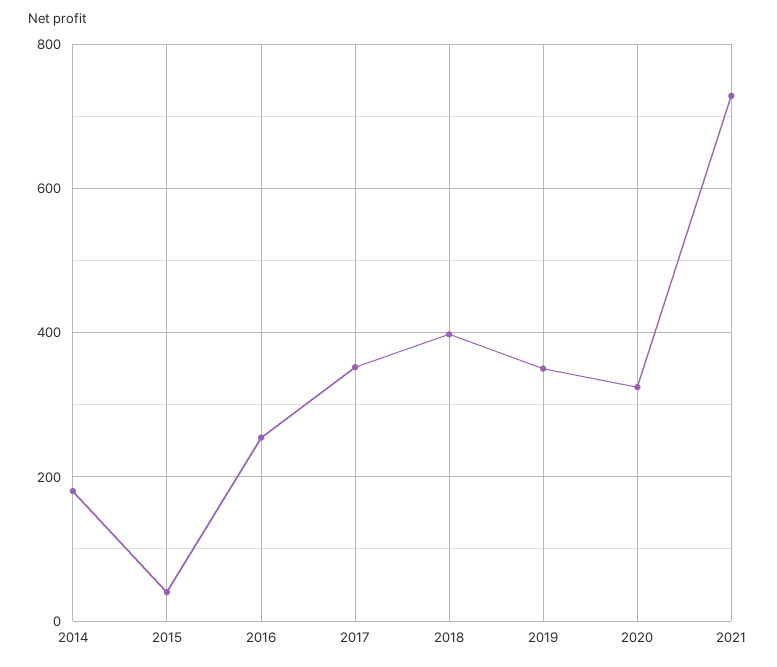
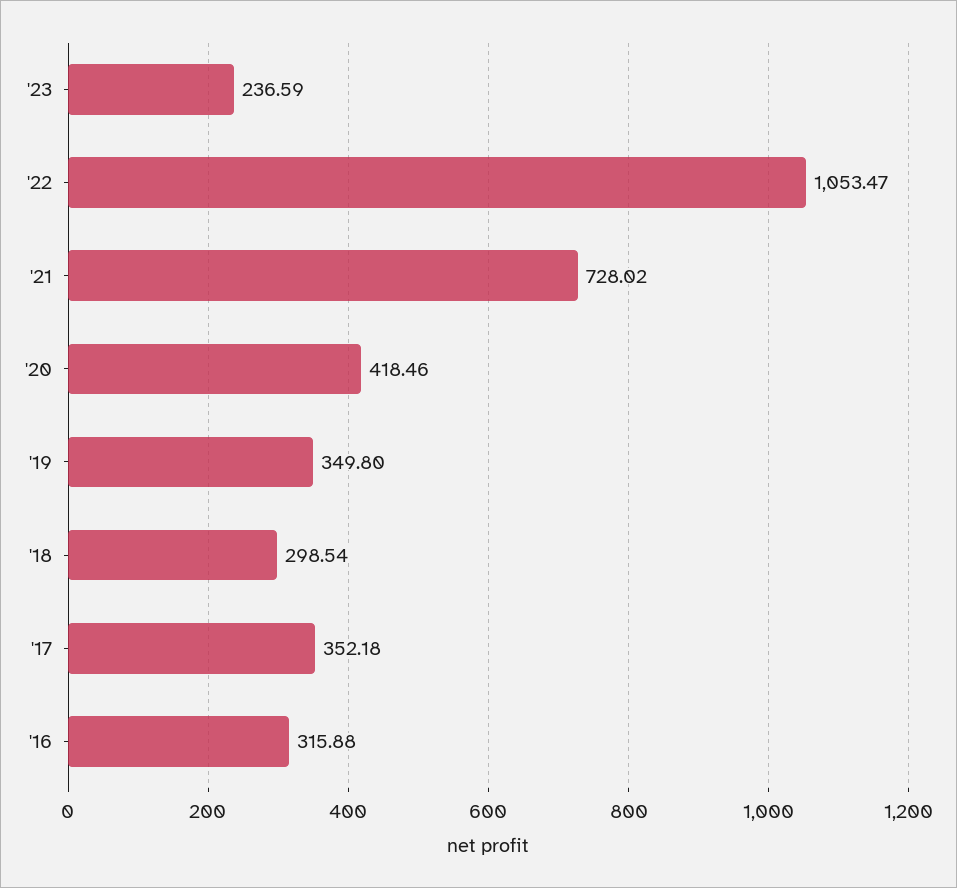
2014: 180 -> none
2015: 40 -> none
2016: 260 -> 315.88
2018: 400 -> 298.54
2020: 320 -> 418.46
'23: none -> 236.59
'22: none -> 1053.47

